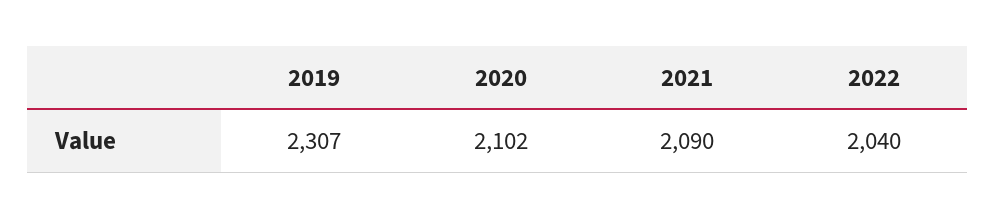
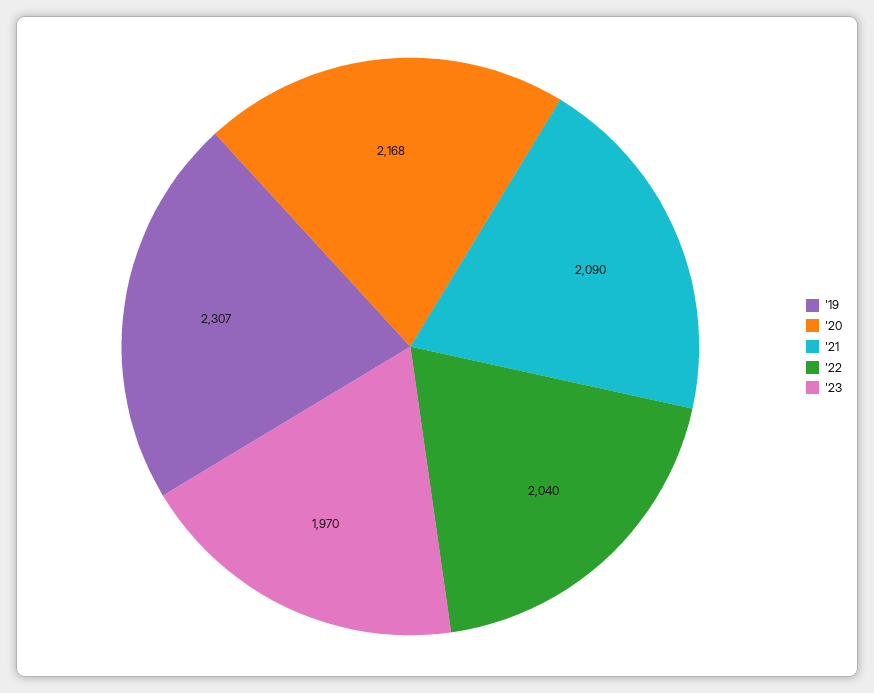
2020: 2102 -> 2168
'23: none -> 1970

